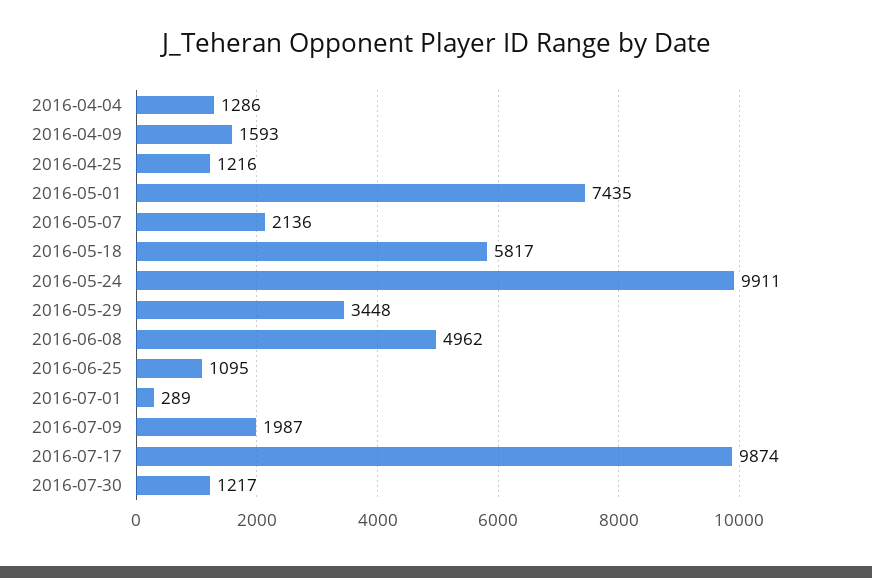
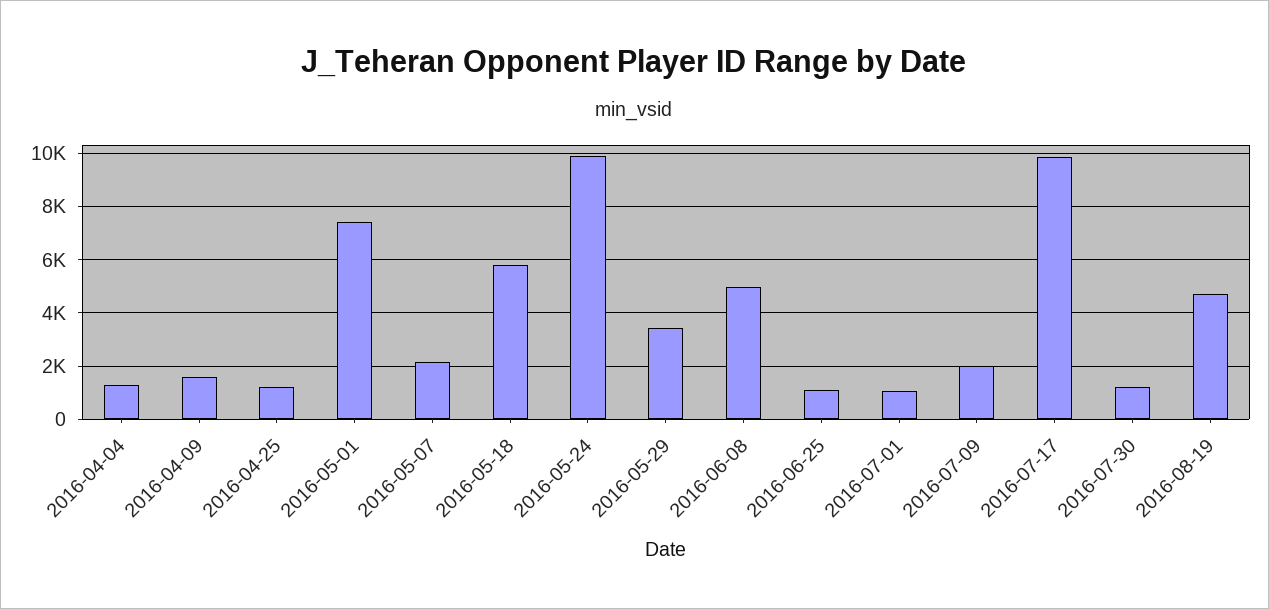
2016-07-01: 289 -> 1000
2016-08-19: none -> 4750

